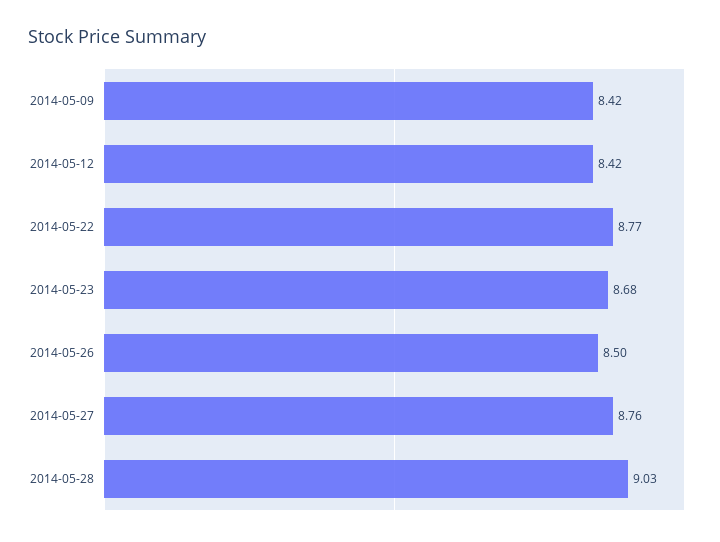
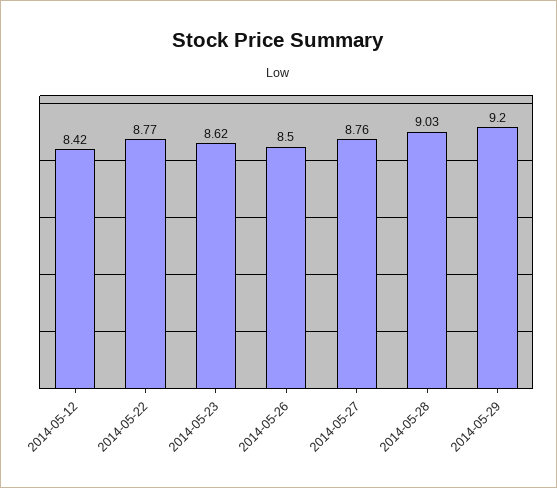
2014-05-09: 8.42 -> none
2014-05-23: 8.68 -> 8.62
2014-05-29: none -> 9.2

